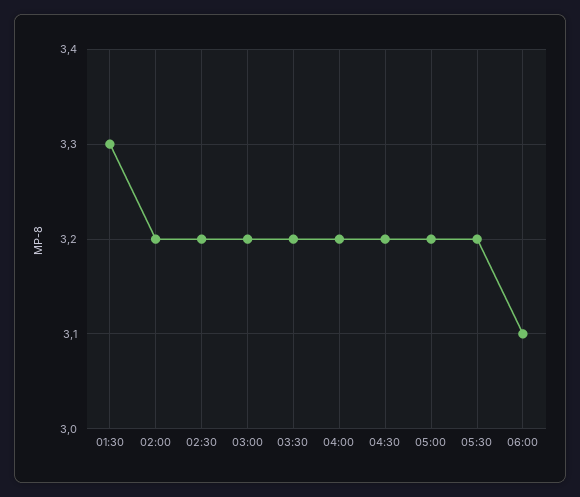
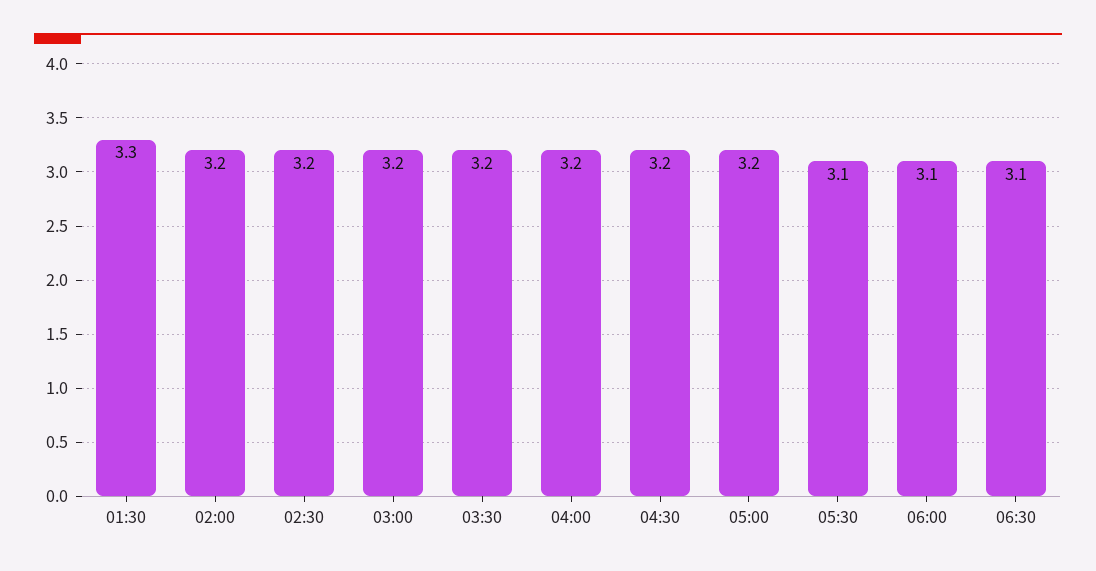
05:30: 3.2 -> 3.1
06:30: none -> 3.1

